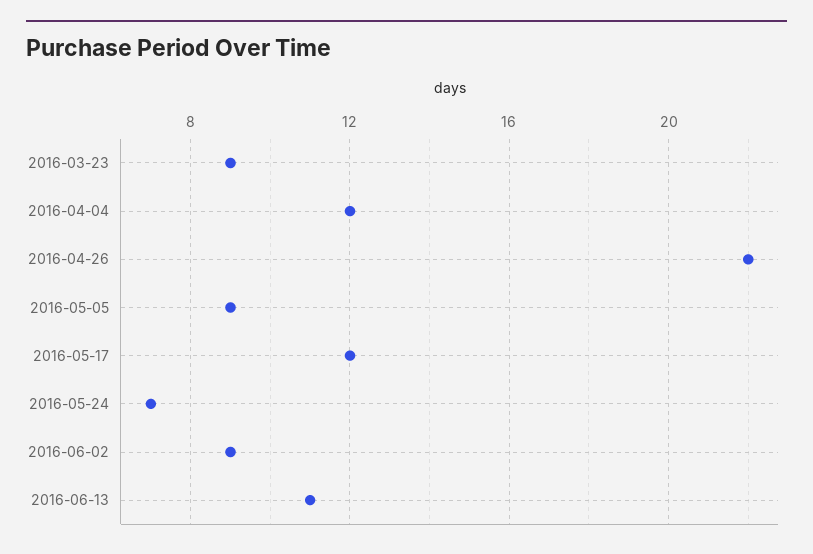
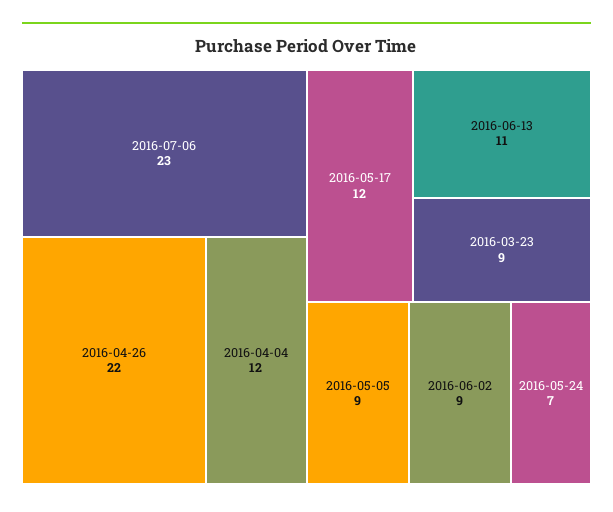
2016-07-06: none -> 23

